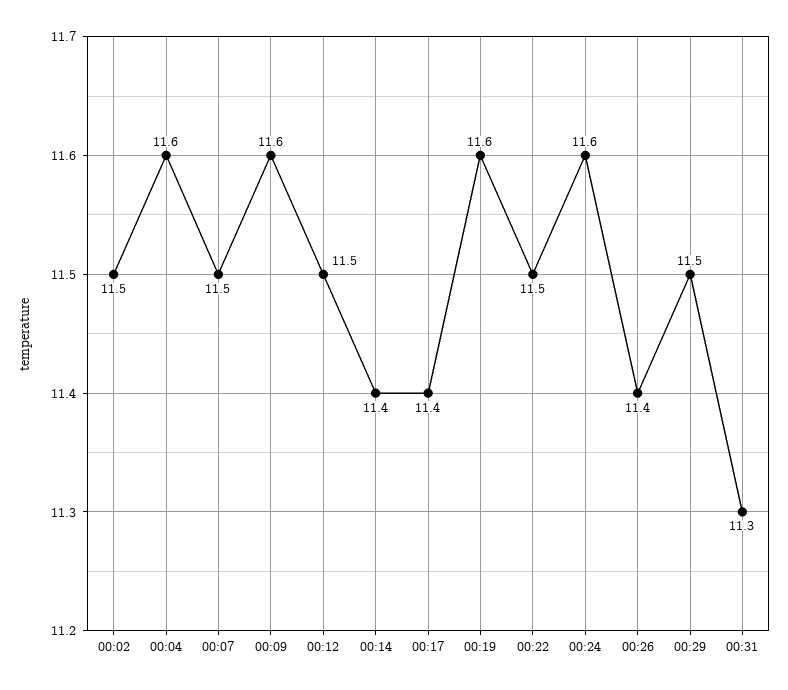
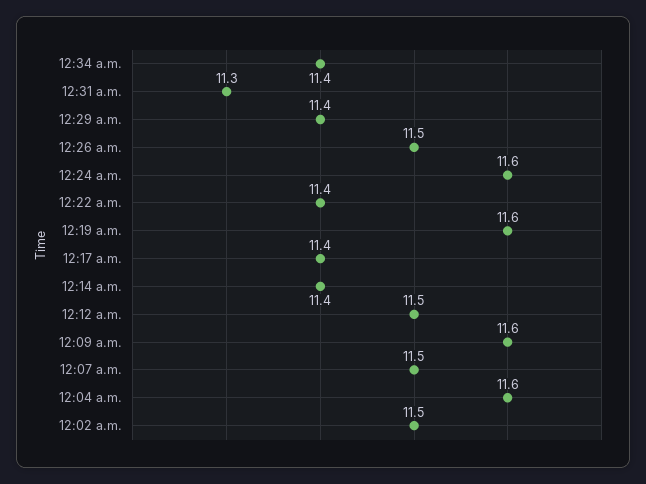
00:22: 11.5 -> 11.4
00:26: 11.4 -> 11.5
00:29: 11.5 -> 11.4
12:34 a.m.: none -> 11.4

